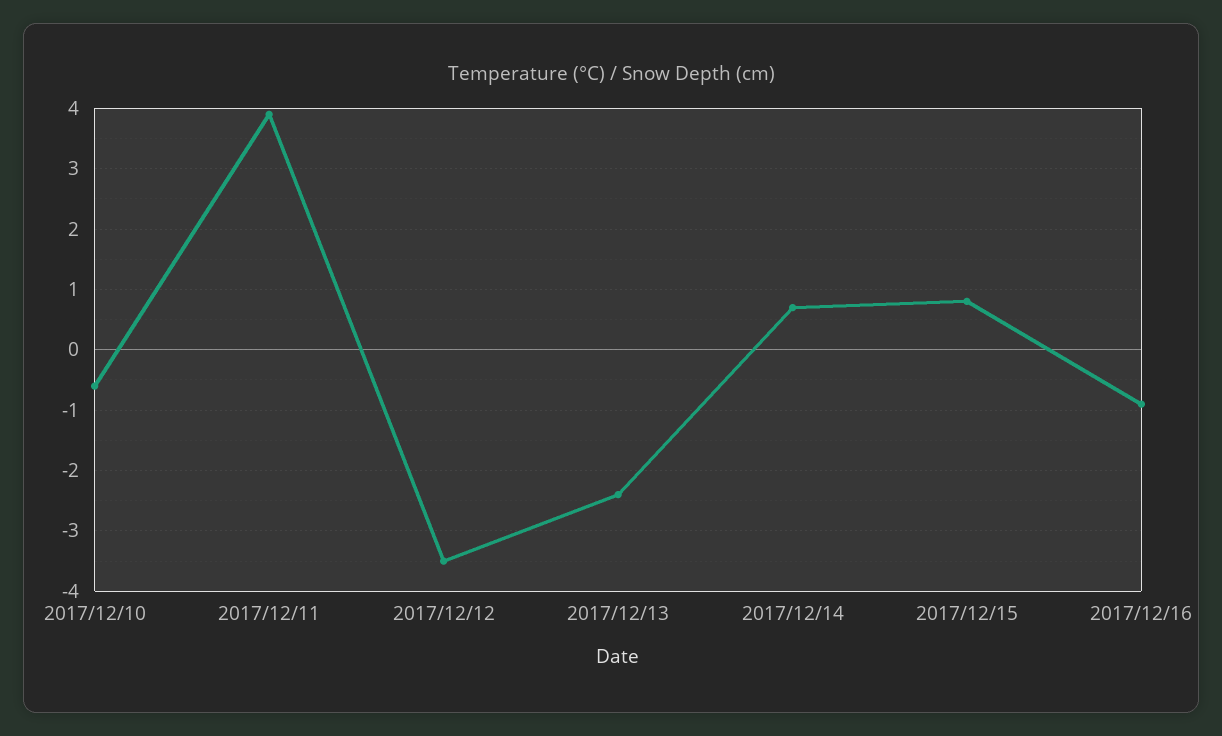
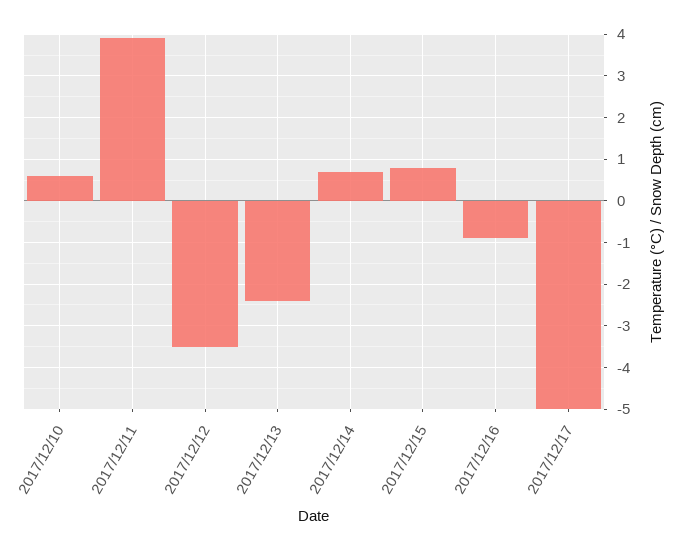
2017/12/10: -0.6 -> 0.5
2017/12/17: none -> -5

